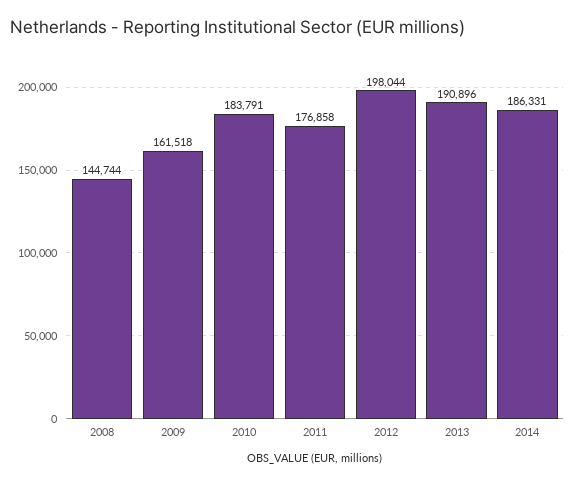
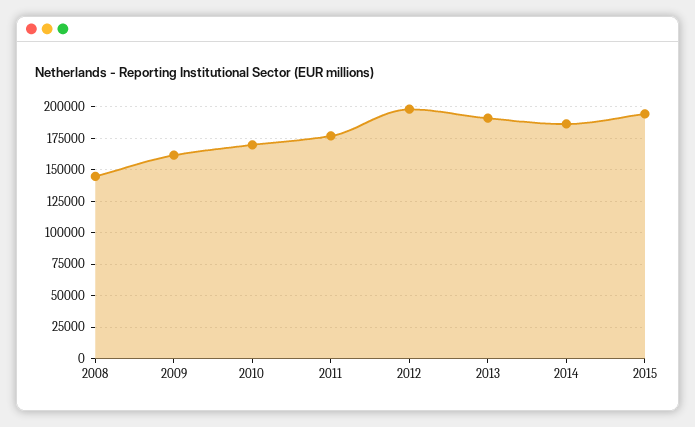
2010: 183791 -> 170000
2015: none -> 195000

